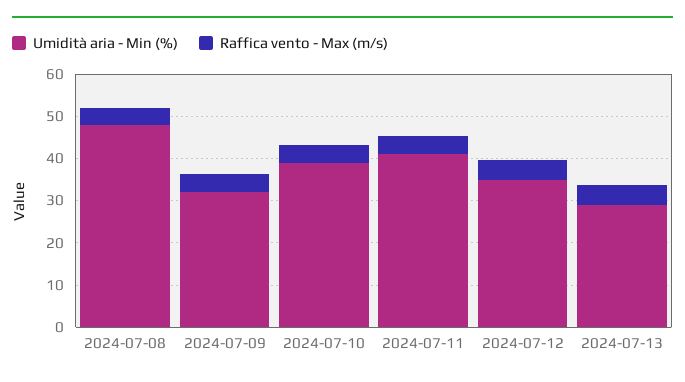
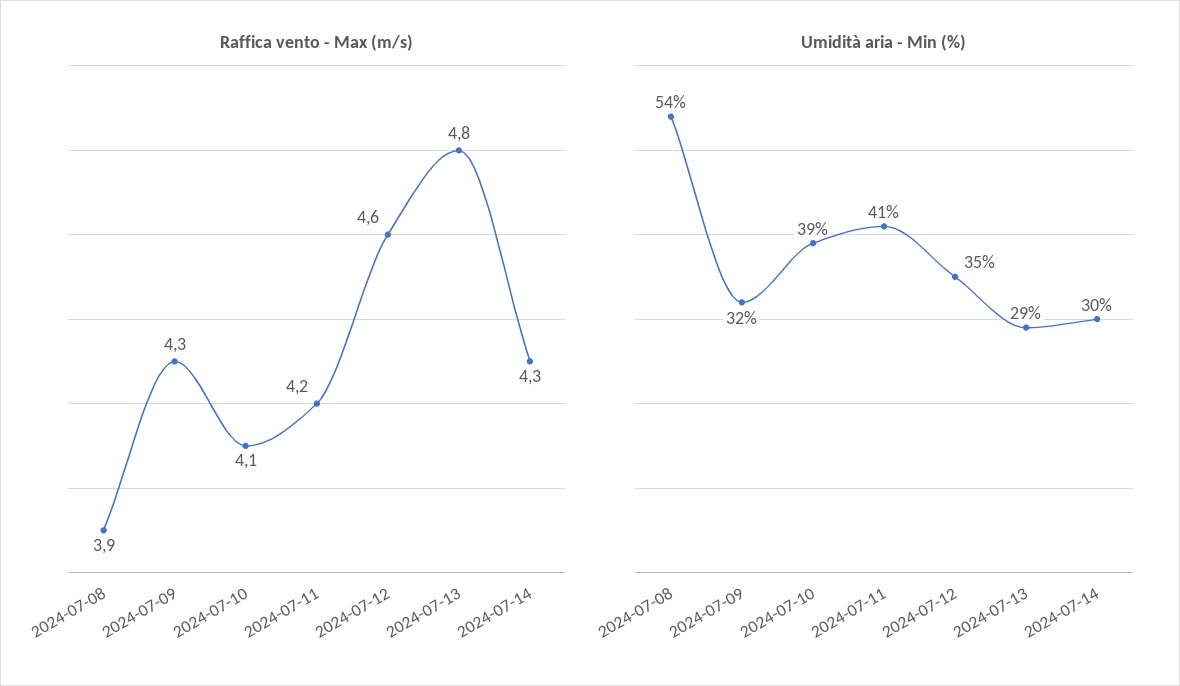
Umidità aria - Min (%), 2024-07-08: 48 -> 54
Raffica vento - Max (m/s), 2024-07-14: none -> 4.3
Umidità aria - Min (%), 2024-07-14: none -> 30

